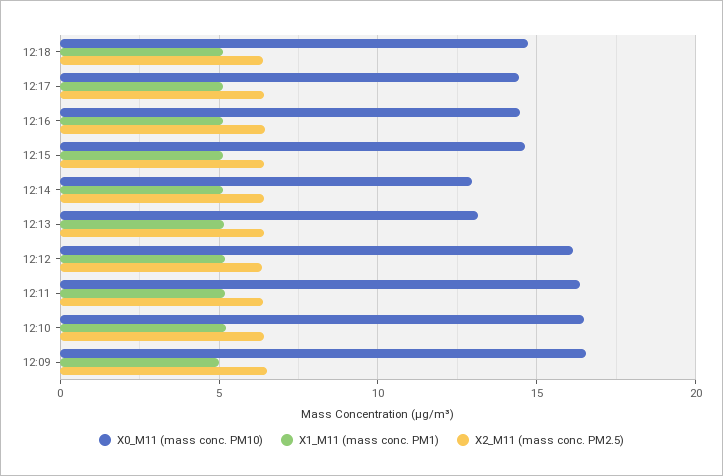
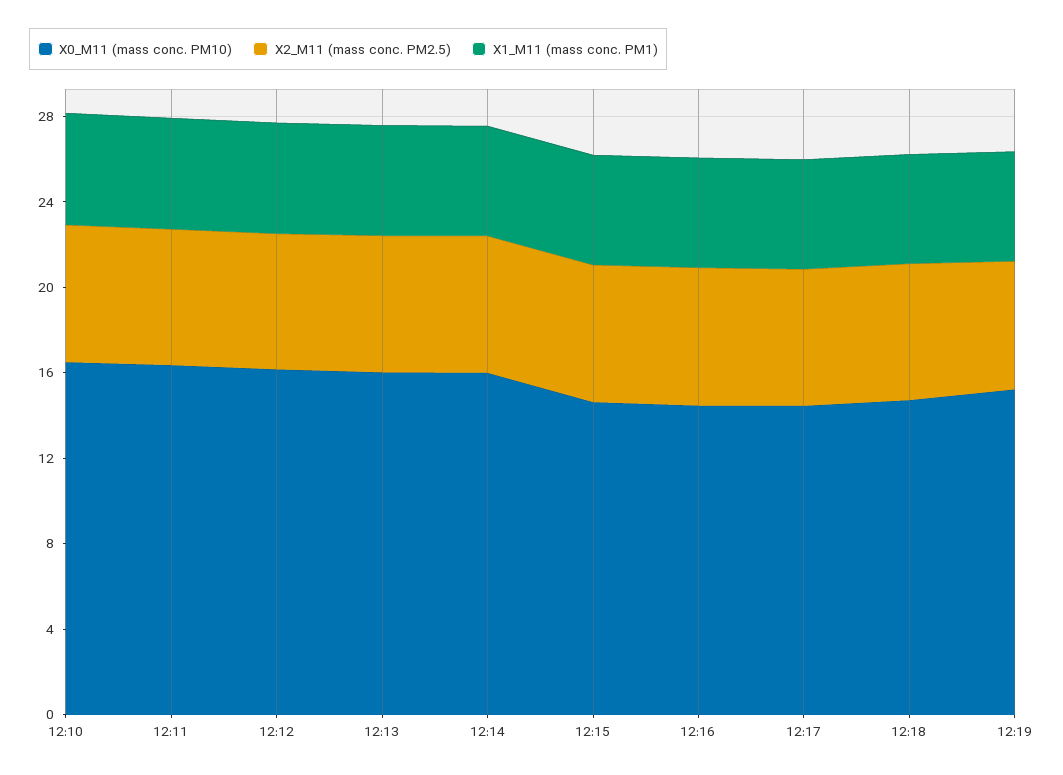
X0_M11 (mass conc. PM10), 12:14: 13 -> 16
X0_M11 (mass conc. PM10), 12:13: 13 -> 16
X0_M11 (mass conc. PM10), 12:09: 16.5 -> none
X1_M11 (mass conc. PM1), 12:09: 5 -> none
X2_M11 (mass conc. PM2.5), 12:09: 6.5 -> none
X0_M11 (mass conc. PM10), 12:19: none -> 15
X2_M11 (mass conc. PM2.5), 12:19: none -> 6
X1_M11 (mass conc. PM1), 12:19: none -> 5

